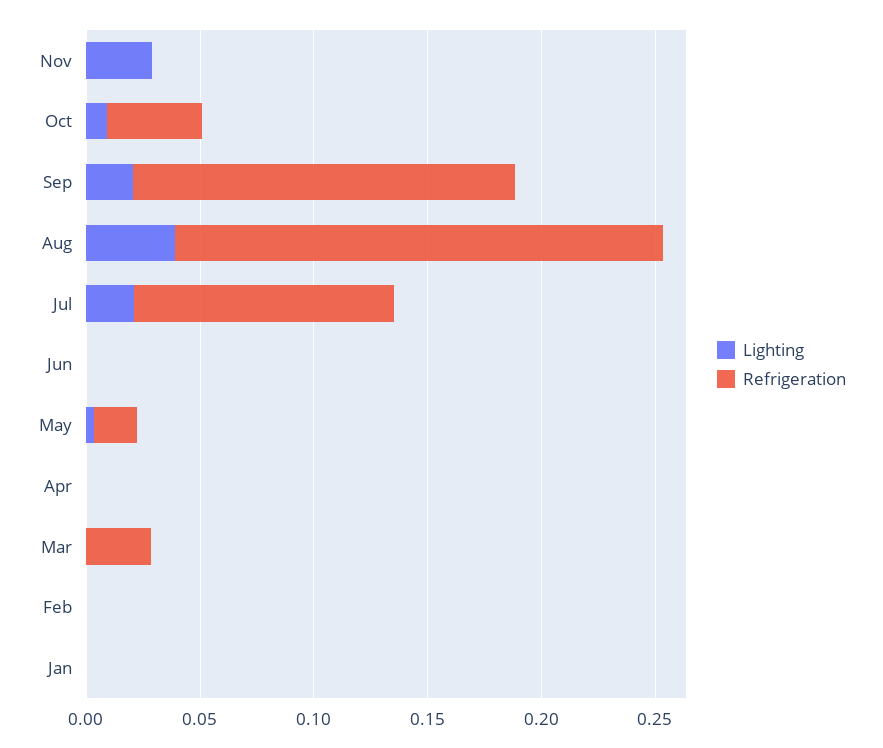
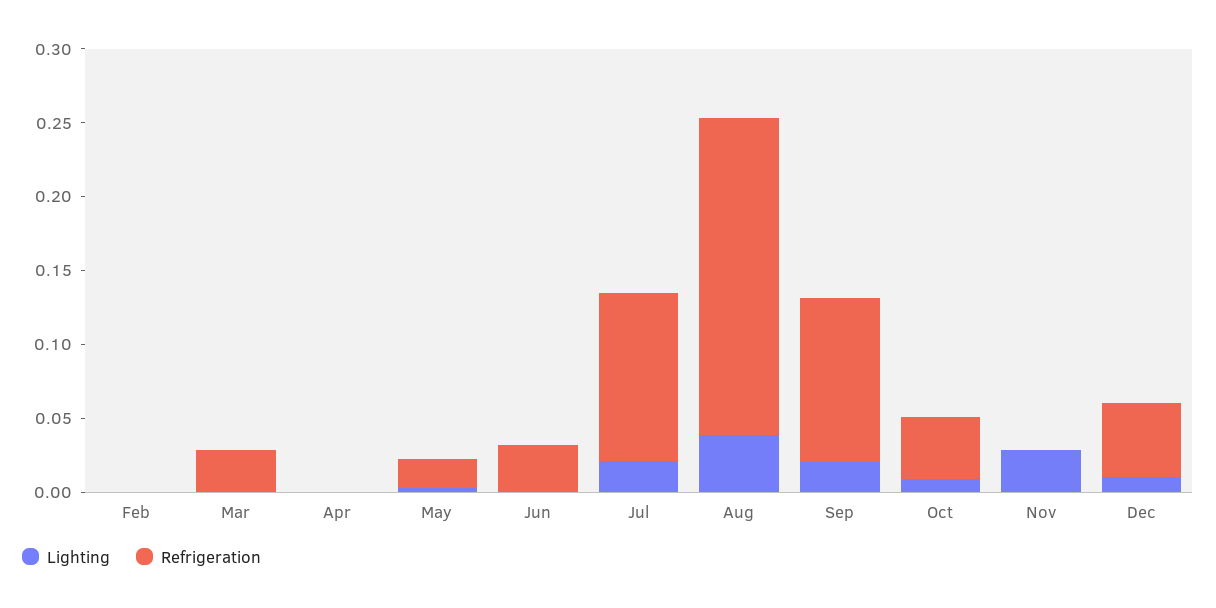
Refrigeration, Sep: 0.17 -> 0.11
Refrigeration, Jun: 0 -> 0.03
Lighting, Jan: 0 -> none
Refrigeration, Jan: 0 -> none
Lighting, Dec: none -> 0.01
Refrigeration, Dec: none -> 0.05

